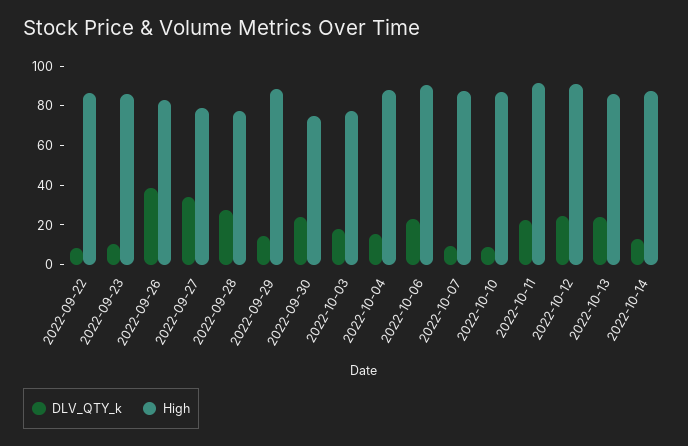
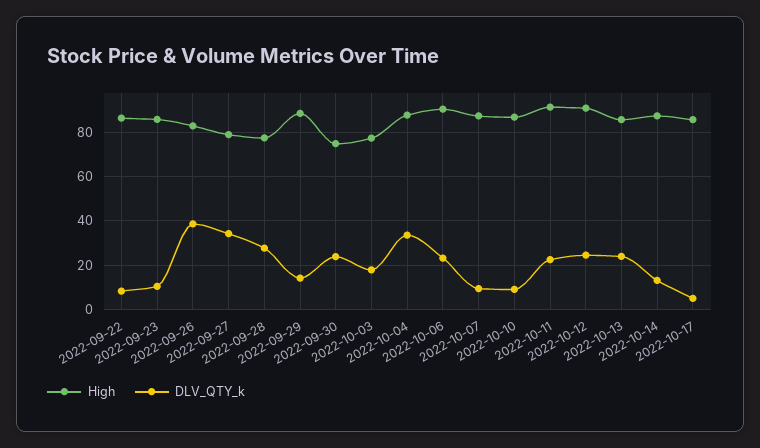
DLV_QTY_k, 2022-10-04: 15 -> 35
High, 2022-10-17: none -> 85
DLV_QTY_k, 2022-10-17: none -> 5

